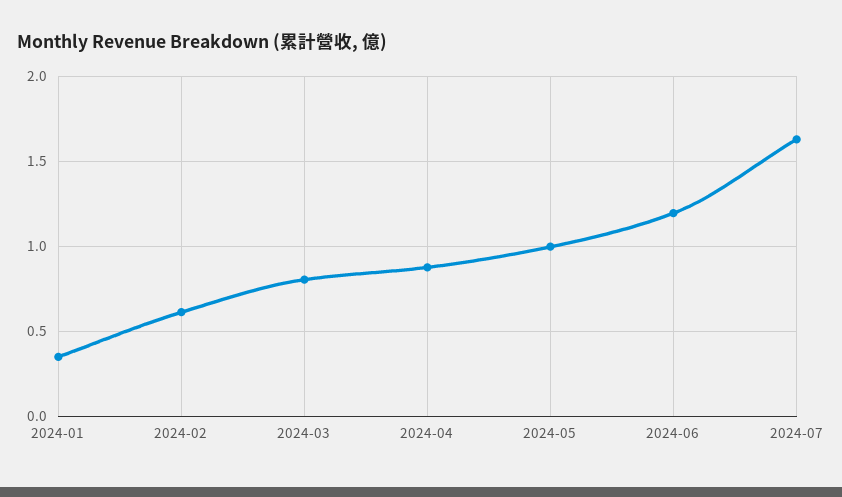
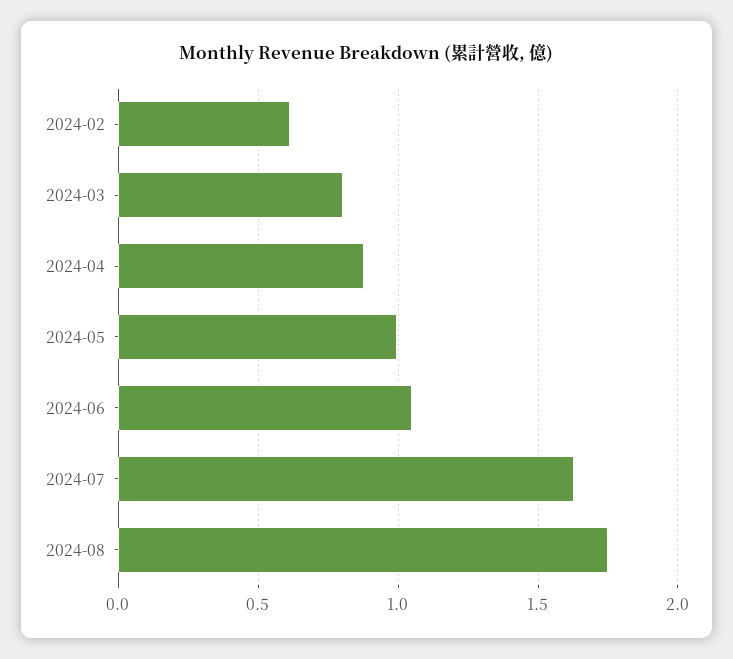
2024-01: 0.35 -> none
2024-06: 1.2 -> 1.05
2024-08: none -> 1.75

